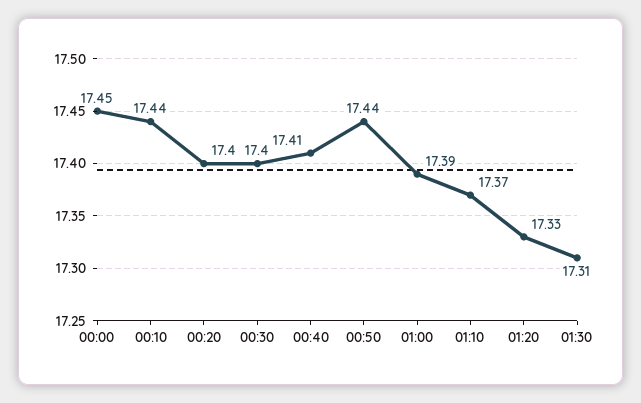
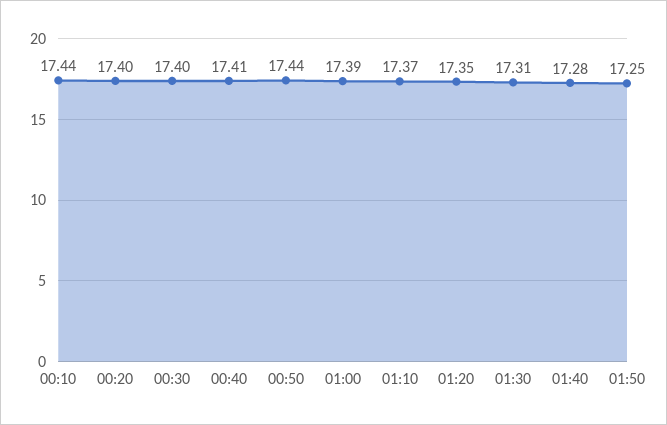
00:00: 17.45 -> none
01:20: 17.33 -> 17.35
01:40: none -> 17.28
01:50: none -> 17.25

